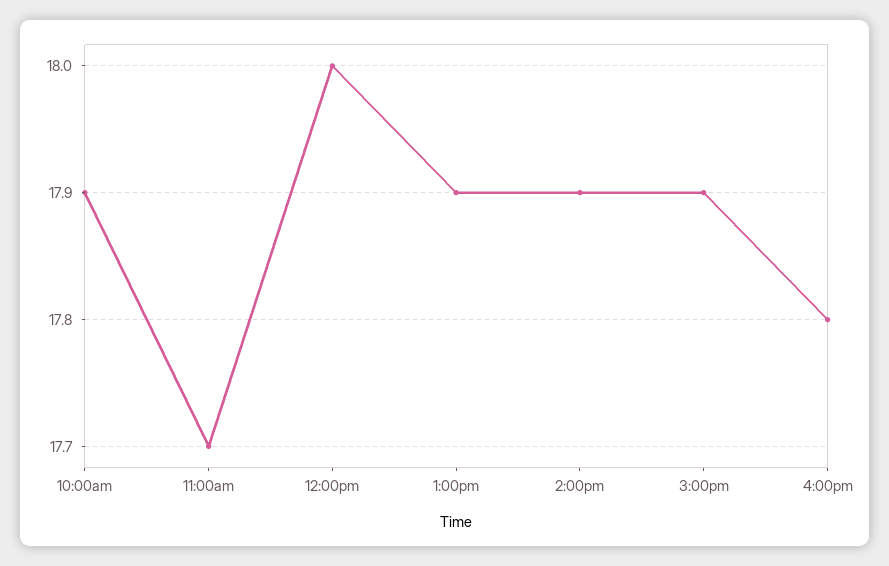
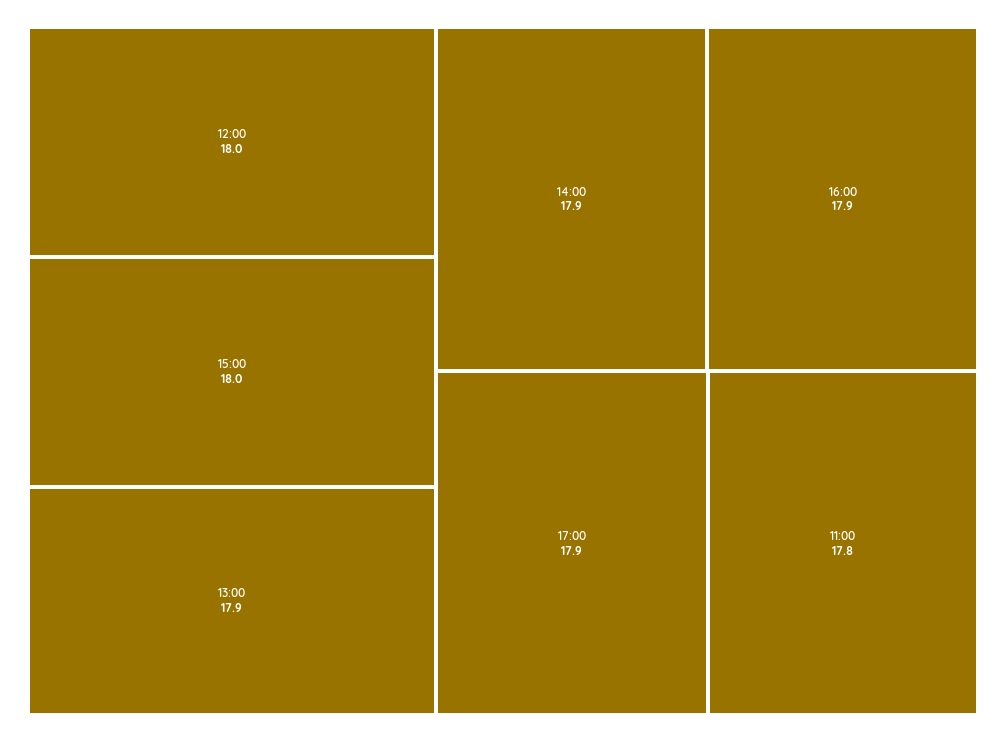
10:00am: 17.9 -> none
11:00am: 17.7 -> 17.8
3:00pm: 17.9 -> 18
4:00pm: 17.8 -> 17.9
17:00: none -> 17.9

